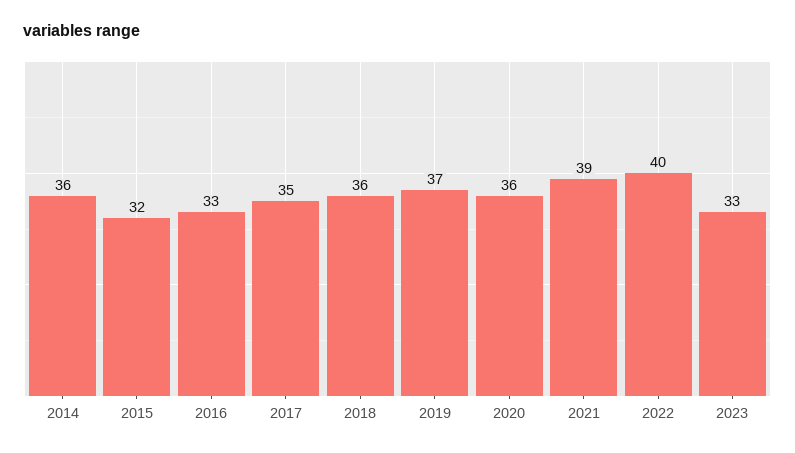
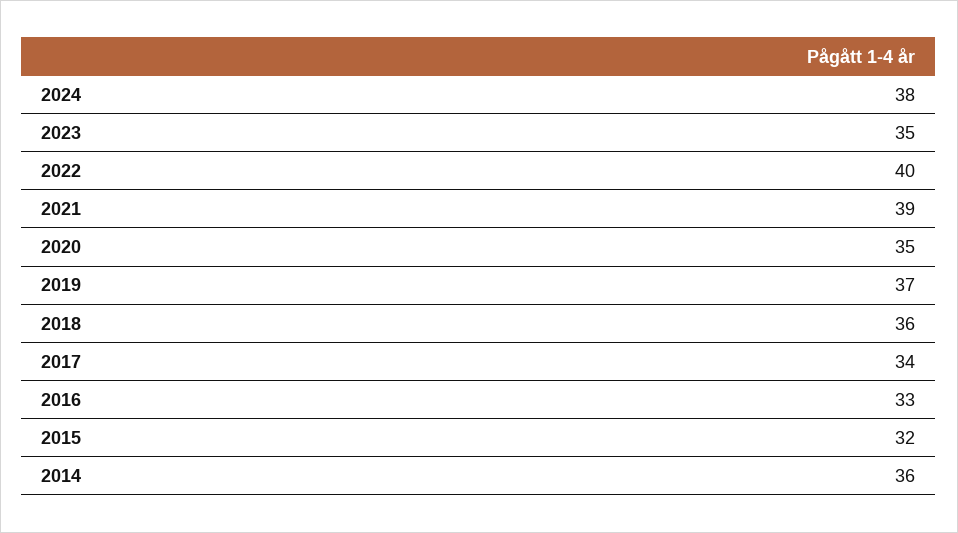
2017: 35 -> 34
2020: 36 -> 35
2023: 33 -> 35
2024: none -> 38

